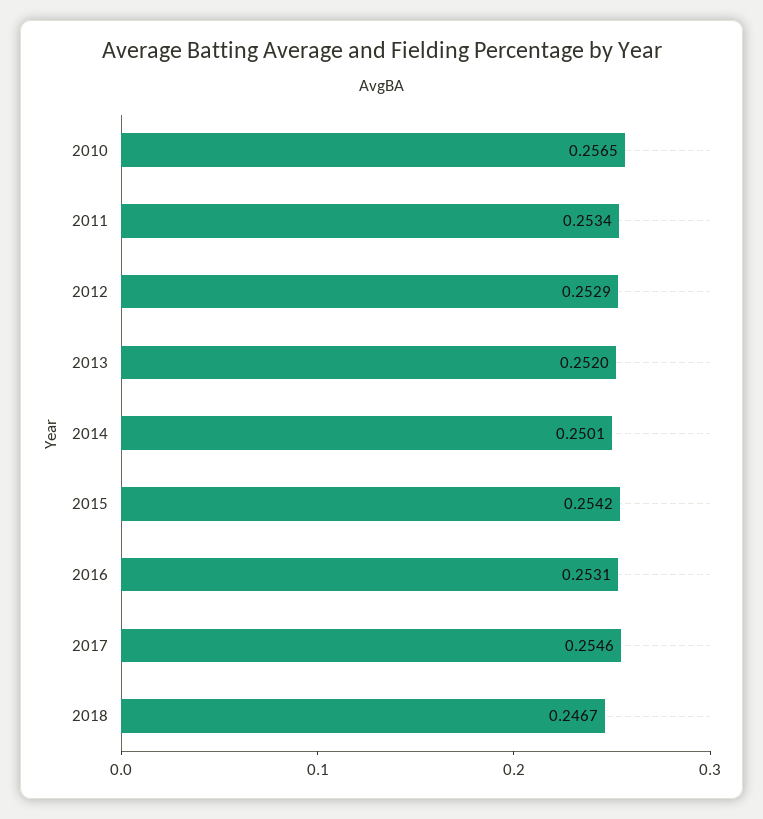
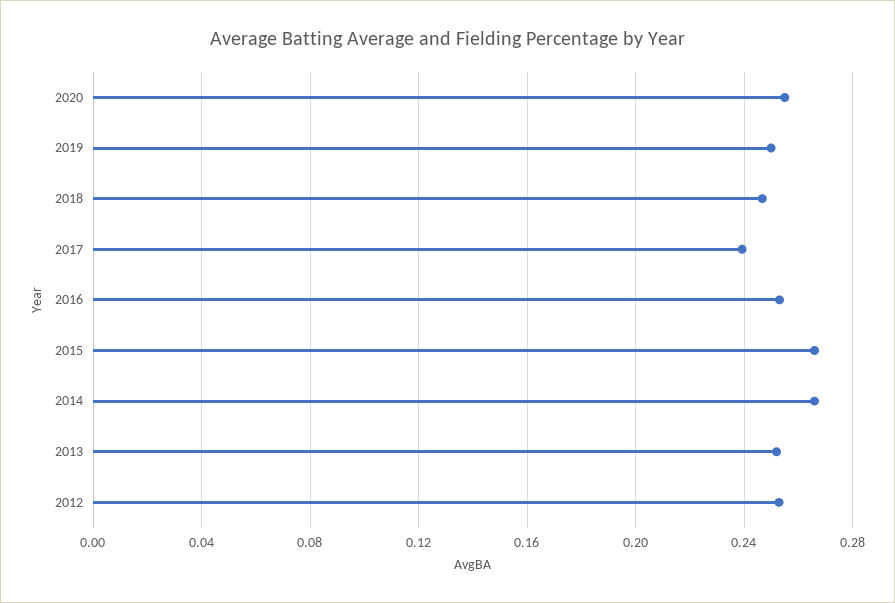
2010: 0.2565 -> none
2011: 0.2534 -> none
2014: 0.2501 -> 0.265
2015: 0.2542 -> 0.265
2017: 0.2546 -> 0.24
2020: none -> 0.255
2019: none -> 0.25

